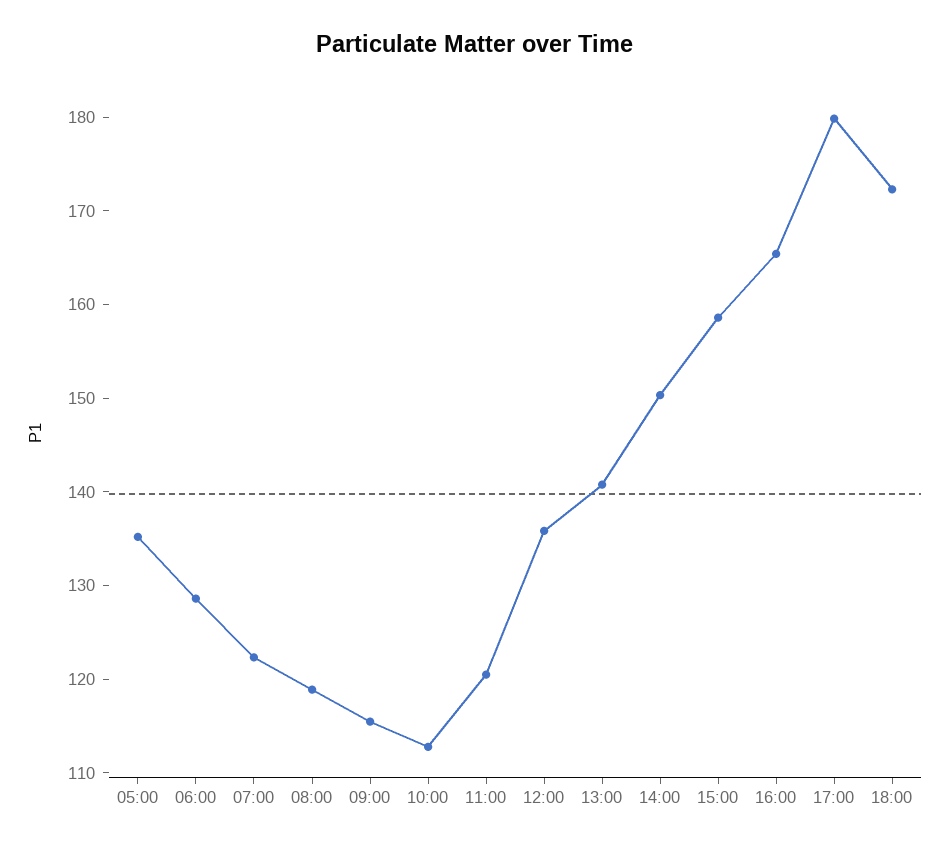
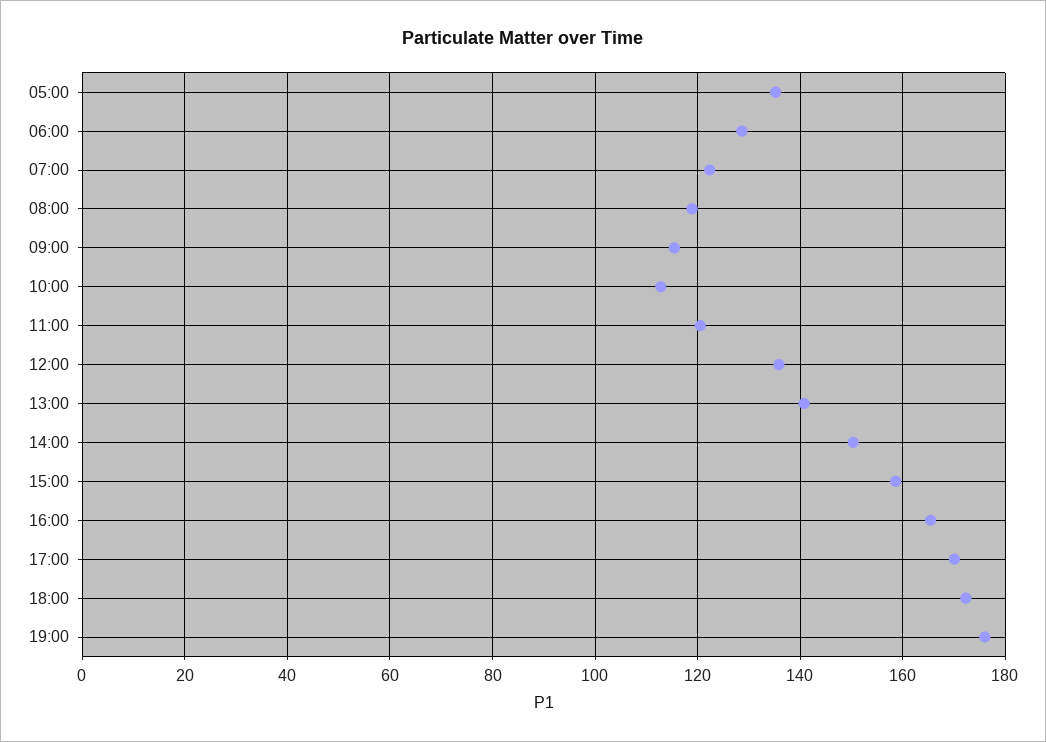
17:00: 180 -> 170
19:00: none -> 176

